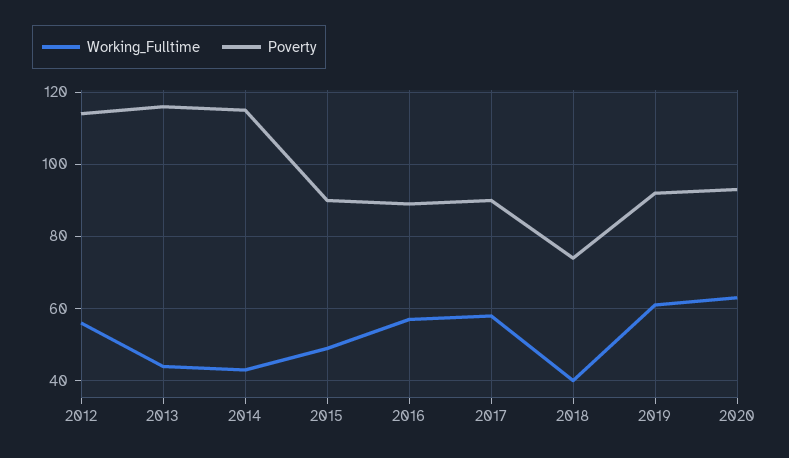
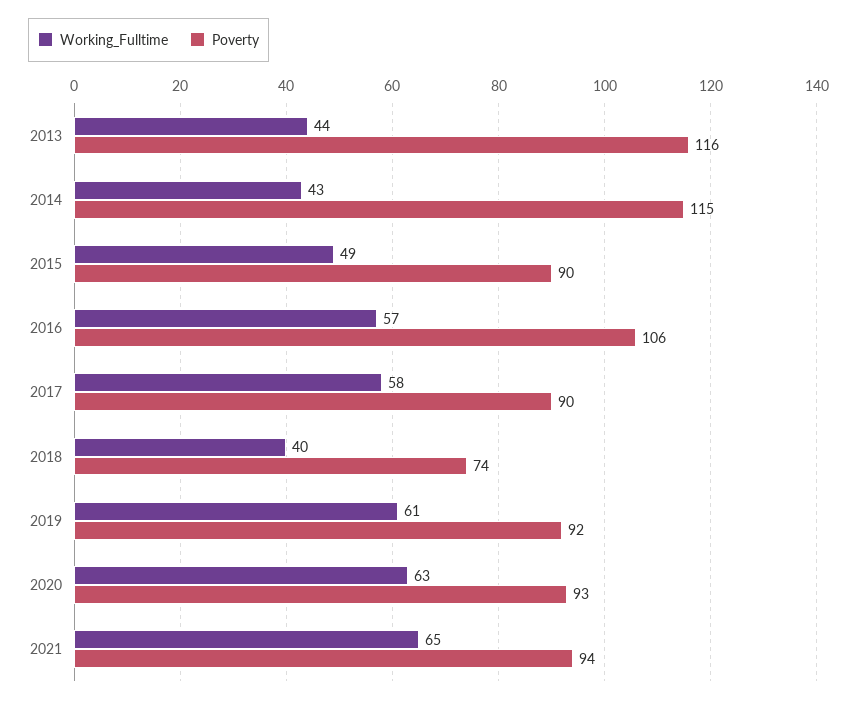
Working_Fulltime, 2012: 55 -> none
Poverty, 2012: 115 -> none
Poverty, 2016: 90 -> 106
Working_Fulltime, 2021: none -> 65
Poverty, 2021: none -> 94

